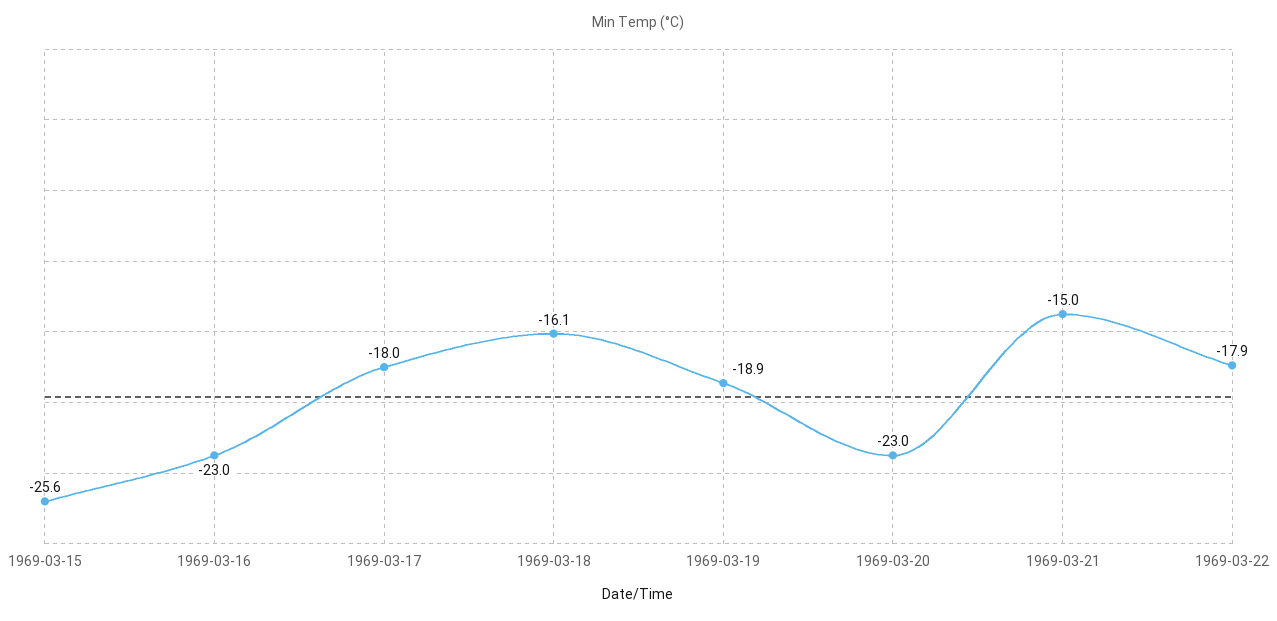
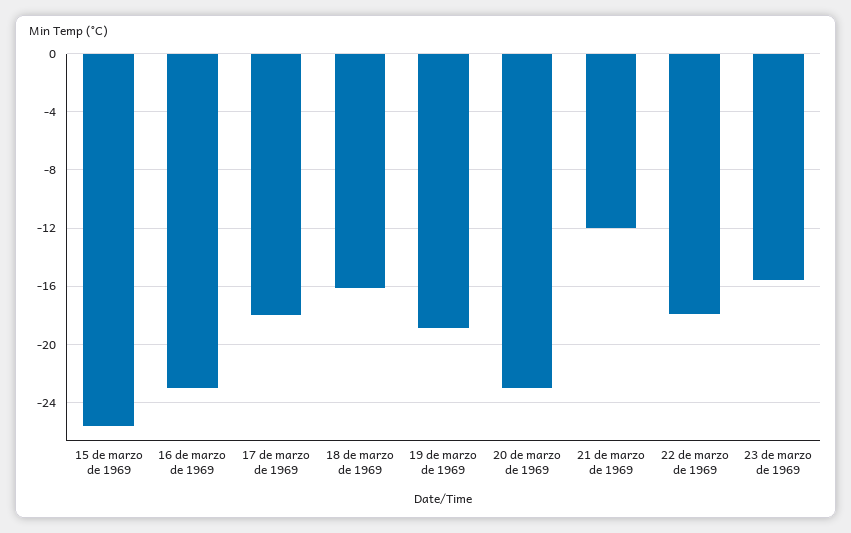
1969-03-21: -15 -> -12
23 de marzo de 1969: none -> -15.5

